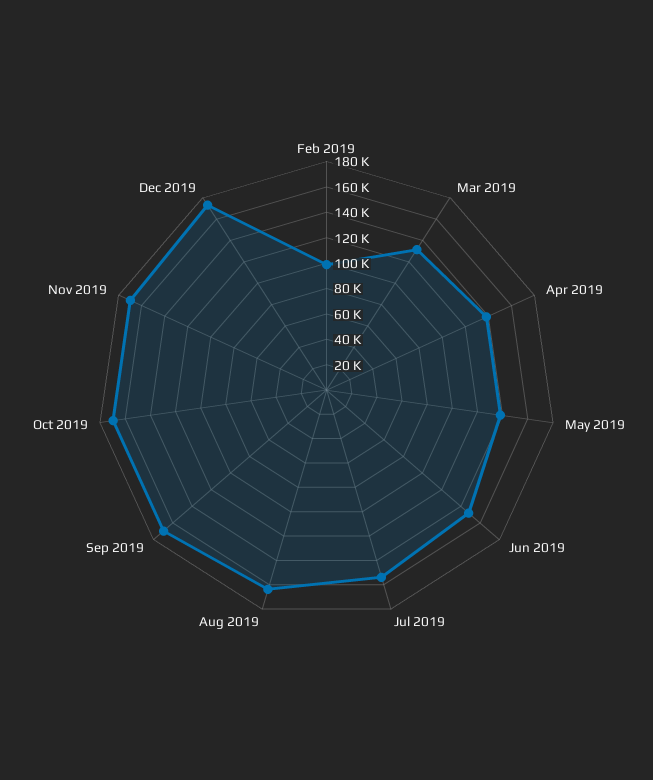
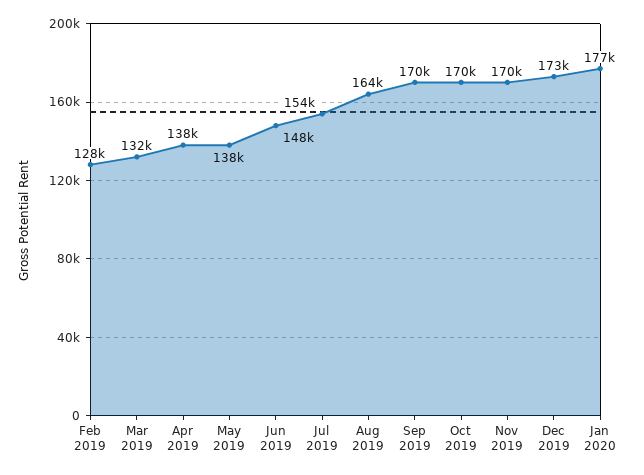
Feb 2019: 100000 -> 128000
Jan 2020: none -> 177000

